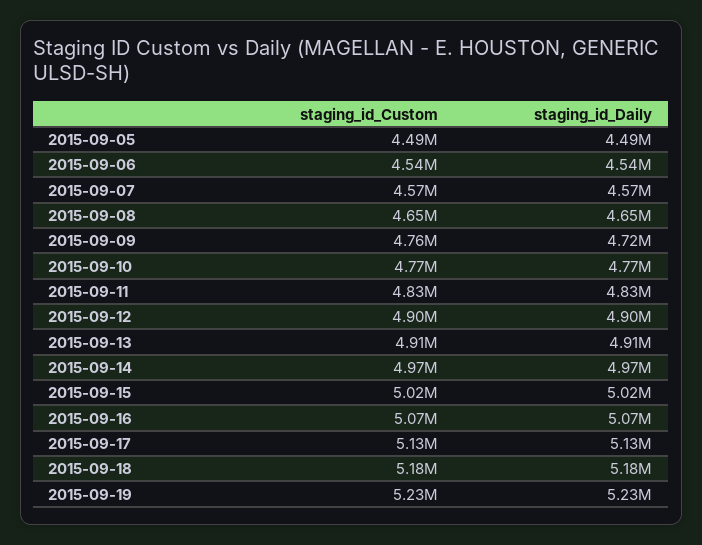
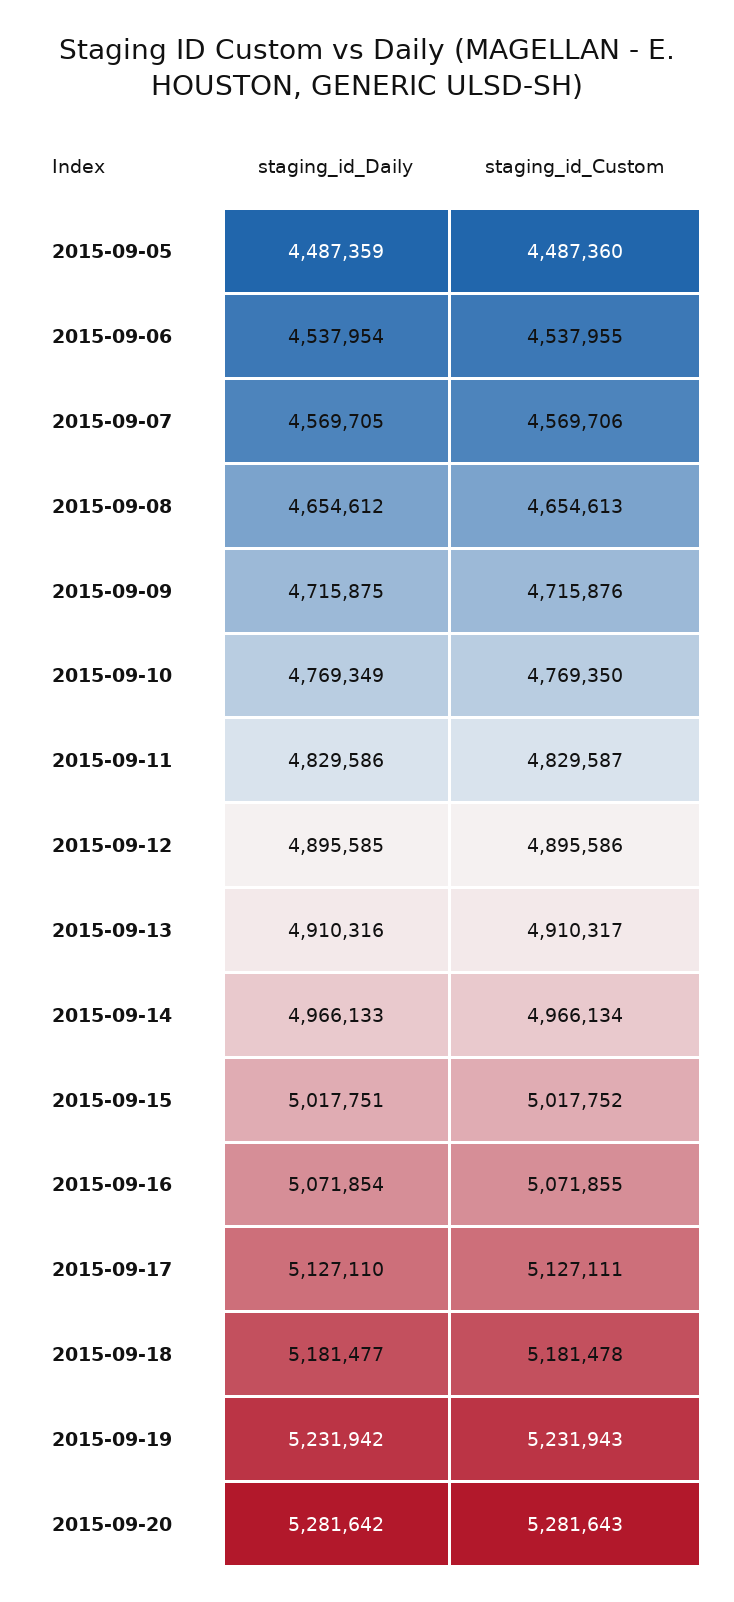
staging_id_Custom, 2015-09-09: 4760000 -> 4715876
staging_id_Daily, 2015-09-20: none -> 5281642
staging_id_Custom, 2015-09-20: none -> 5281643

